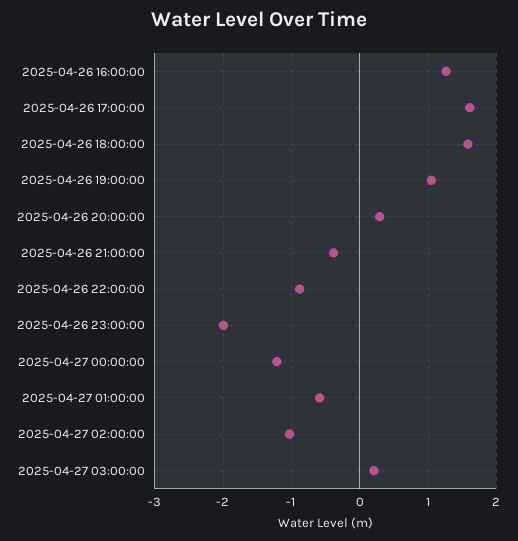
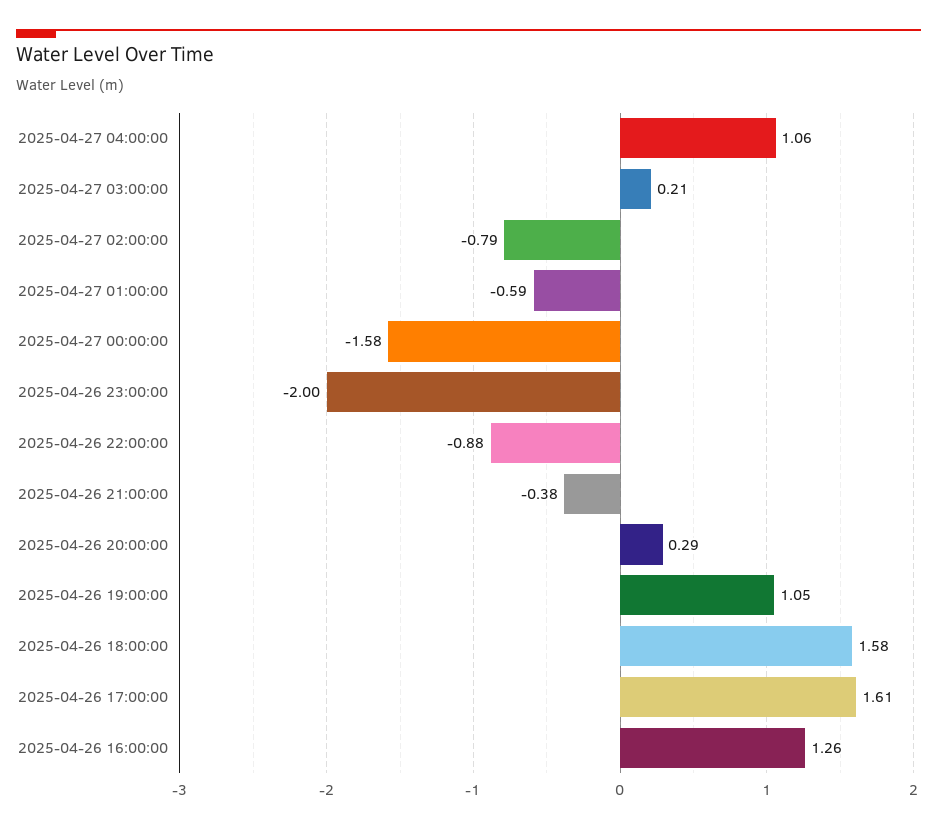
2025-04-27 00:00:00: -1.2 -> -1.58
2025-04-27 02:00:00: -1 -> -0.79
2025-04-27 04:00:00: none -> 1.06

